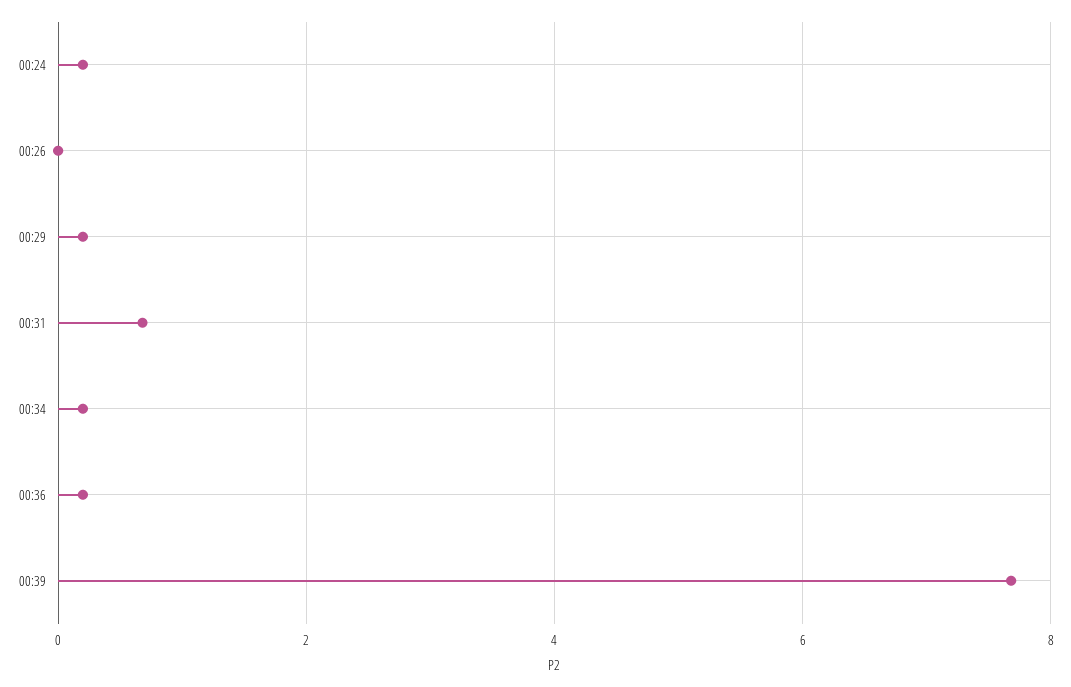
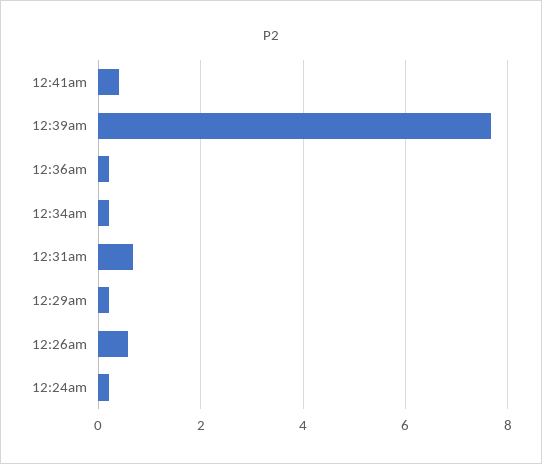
00:26: 0 -> 0.6
12:41am: none -> 0.4

